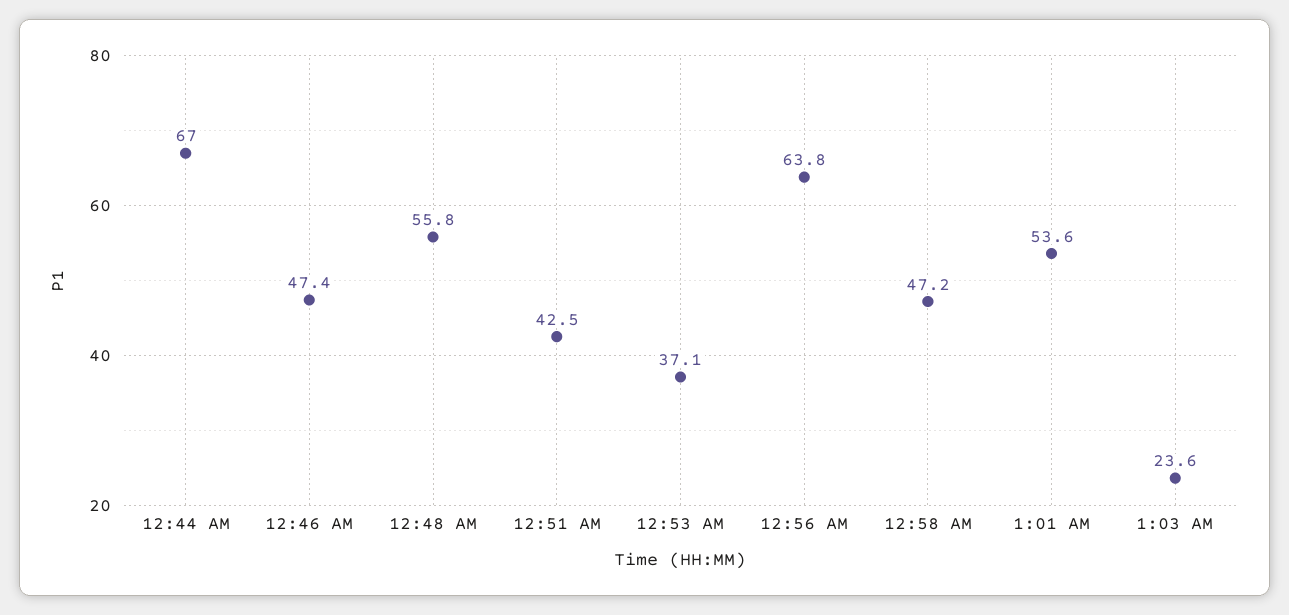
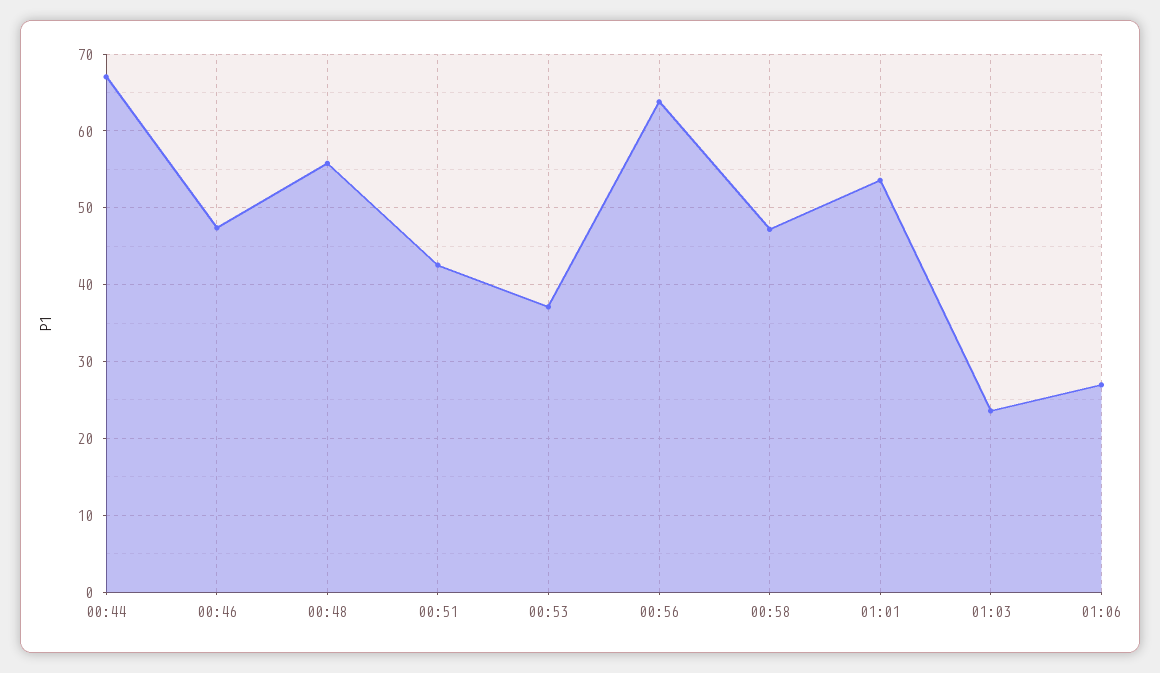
01:06: none -> 27

